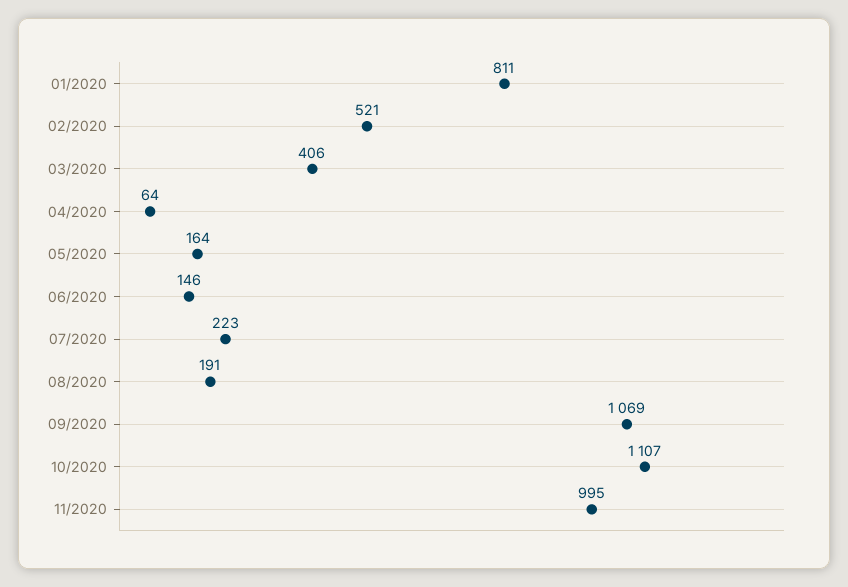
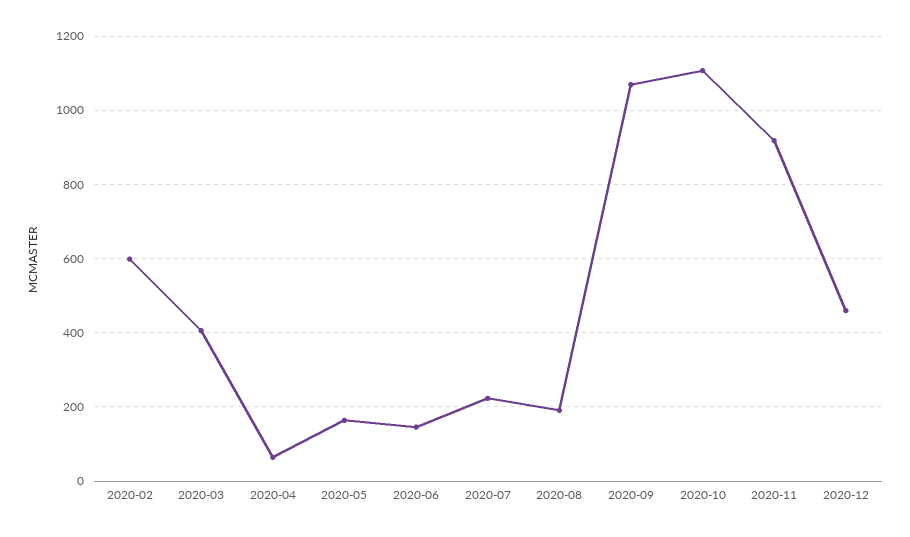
01/2020: 811 -> none
02/2020: 521 -> 600
11/2020: 995 -> 920
2020-12: none -> 460

